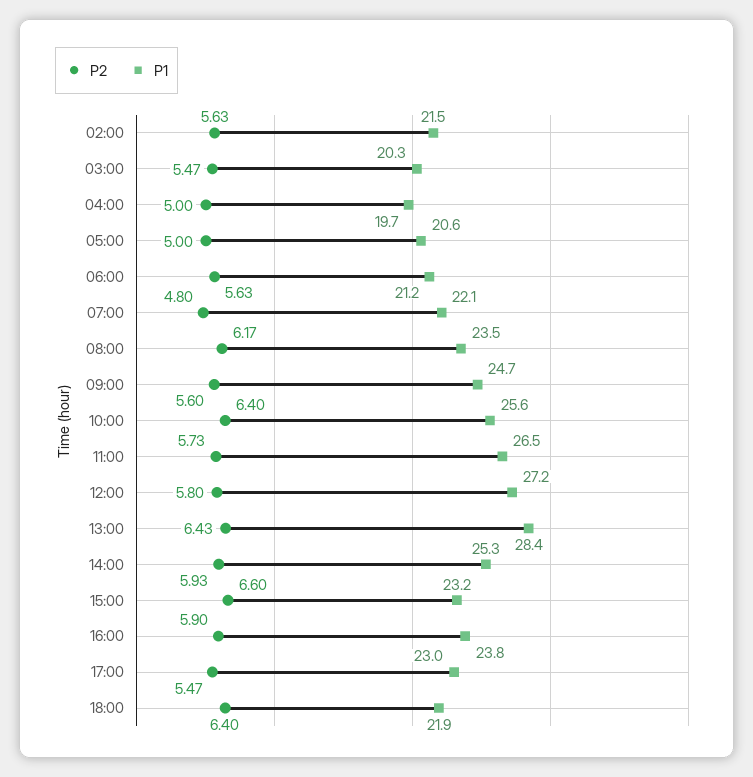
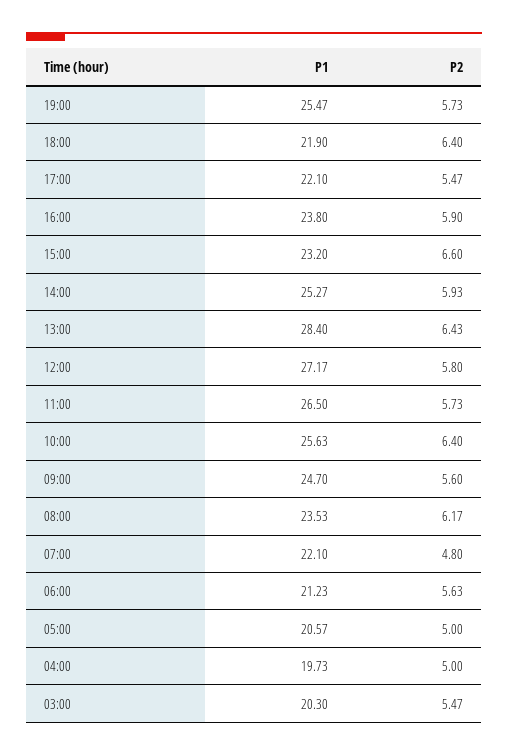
P2, 02:00: 5.63 -> none
P1, 02:00: 21.5 -> none
P1, 17:00: 23 -> 22.1
P1, 19:00: none -> 25.47
P2, 19:00: none -> 5.73

